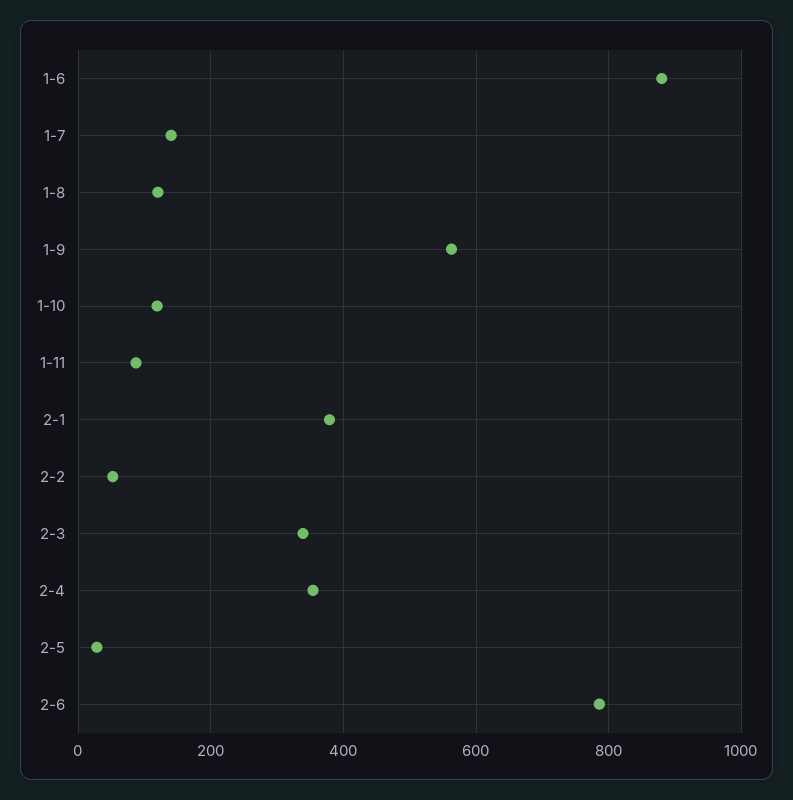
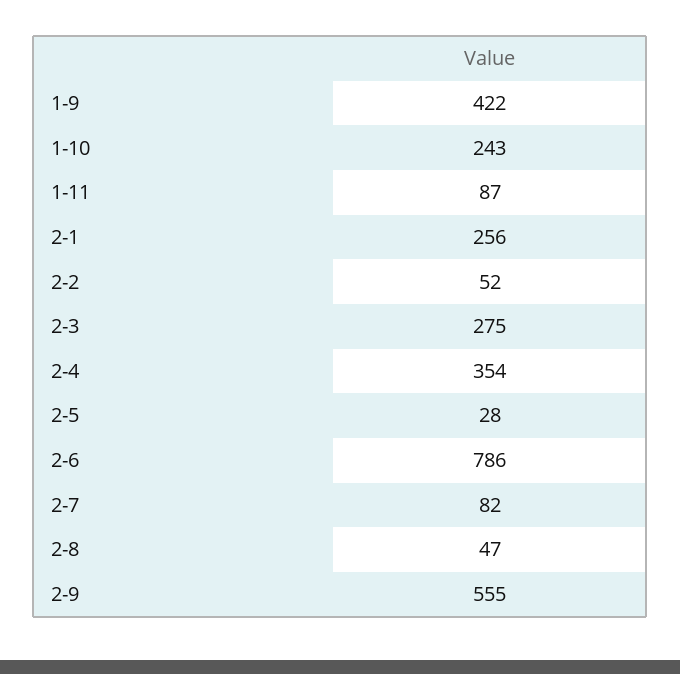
1-6: 880 -> none
1-7: 140 -> none
1-8: 120 -> none
1-9: 560 -> 422
1-10: 120 -> 243
2-1: 380 -> 256
2-3: 340 -> 275
2-7: none -> 82
2-8: none -> 47
2-9: none -> 555

